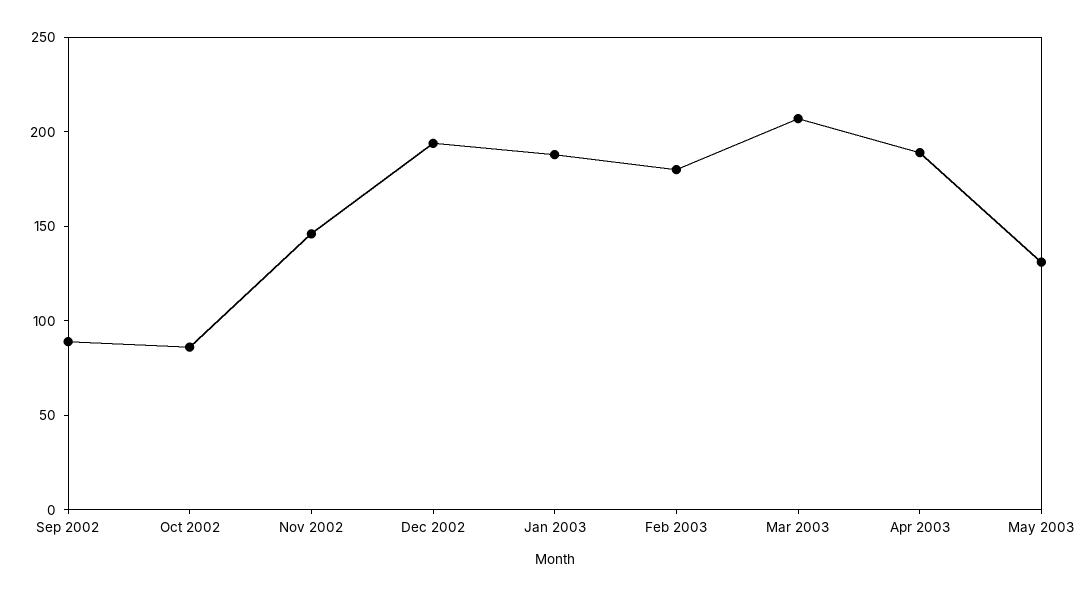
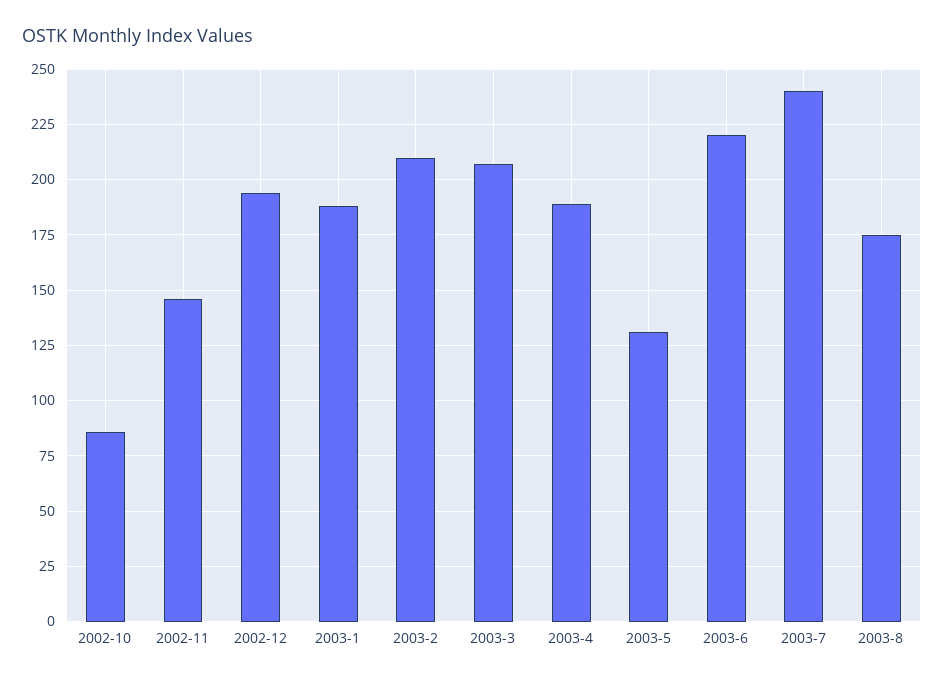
Sep 2002: 90 -> none
Feb 2003: 180 -> 210
2003-6: none -> 220
2003-7: none -> 240
2003-8: none -> 175

